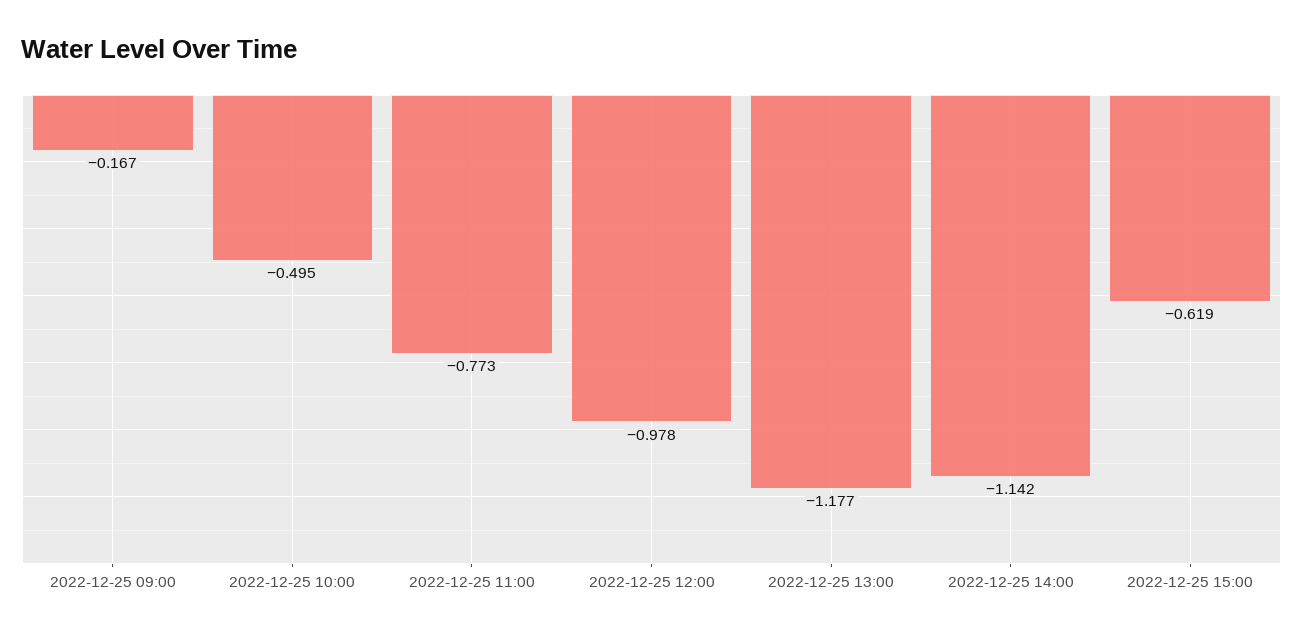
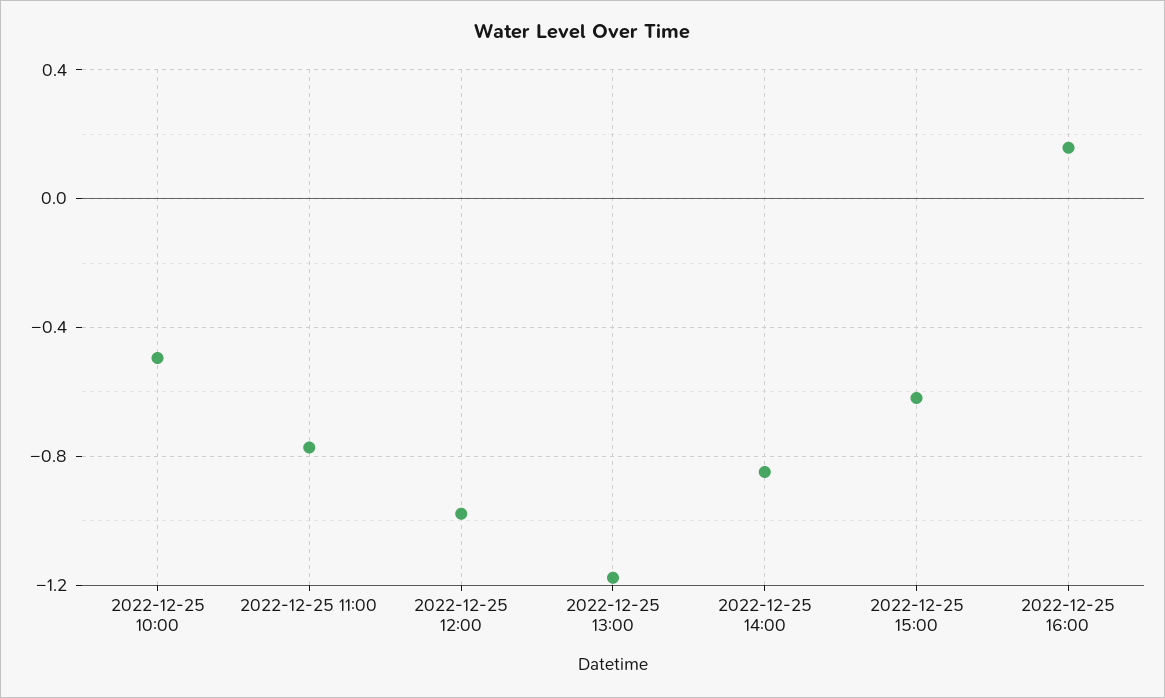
2022-12-25 09:00: -0.167 -> none
2022-12-25 14:00: -1.142 -> -0.85
2022-12-25 16:00: none -> 0.15

